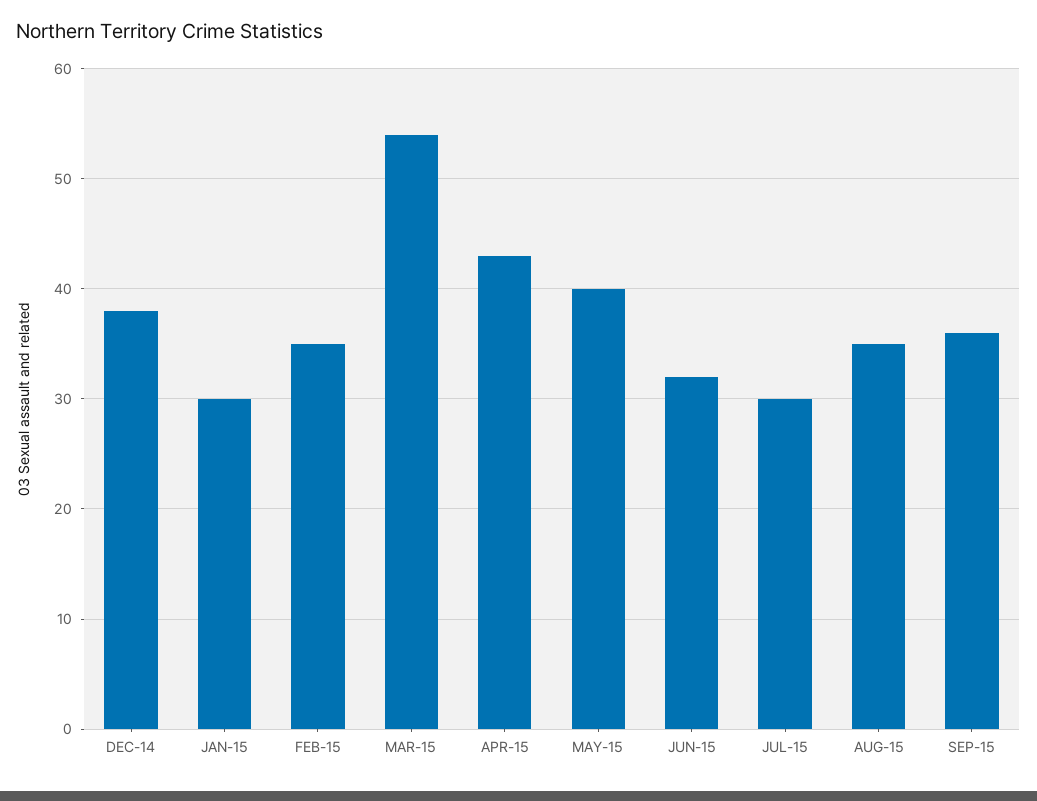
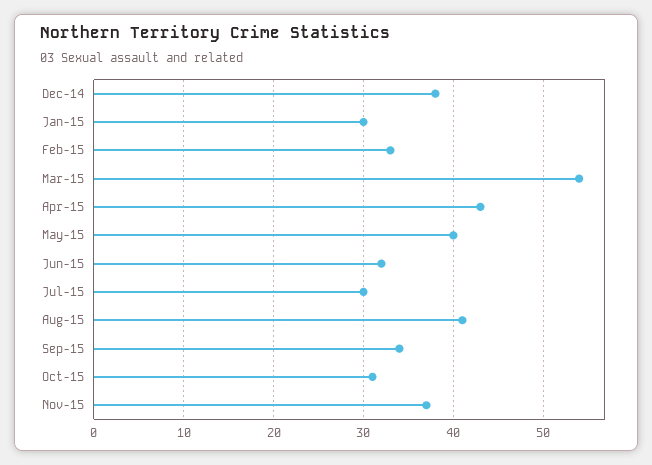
FEB-15: 35 -> 33
AUG-15: 35 -> 41
SEP-15: 36 -> 34
Oct-15: none -> 31
Nov-15: none -> 37

